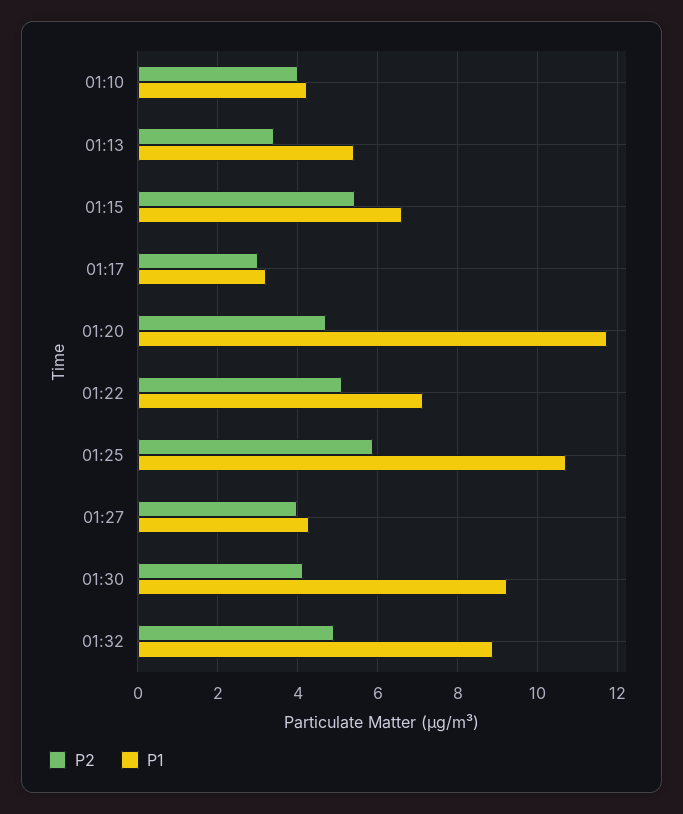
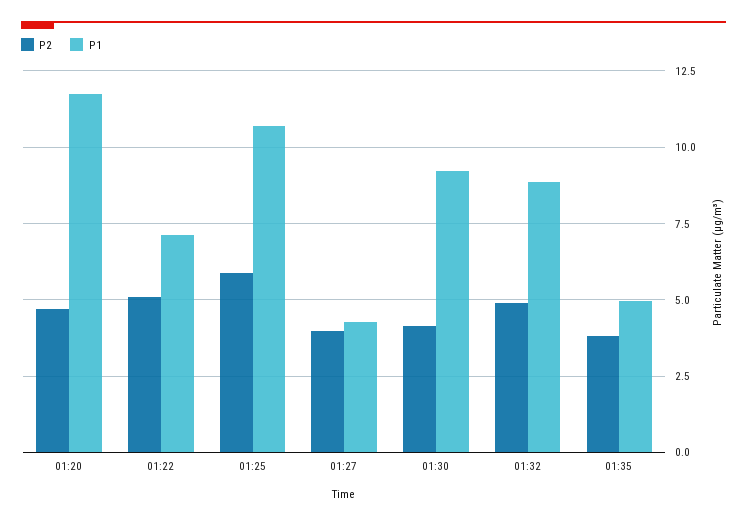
P2, 01:10: 4 -> none
P1, 01:10: 4.2 -> none
P2, 01:13: 3.4 -> none
P1, 01:13: 5.4 -> none
P2, 01:15: 5.4 -> none
P1, 01:15: 6.6 -> none
P2, 01:17: 3 -> none
P1, 01:17: 3.2 -> none
P2, 01:35: none -> 3.75
P1, 01:35: none -> 5

